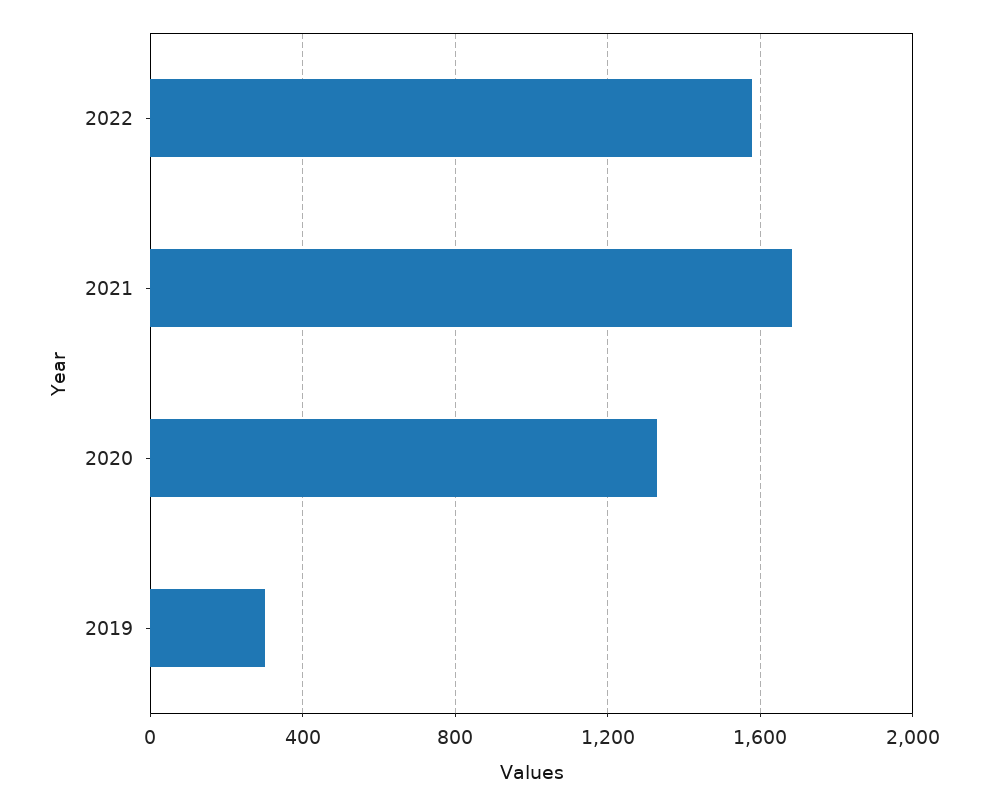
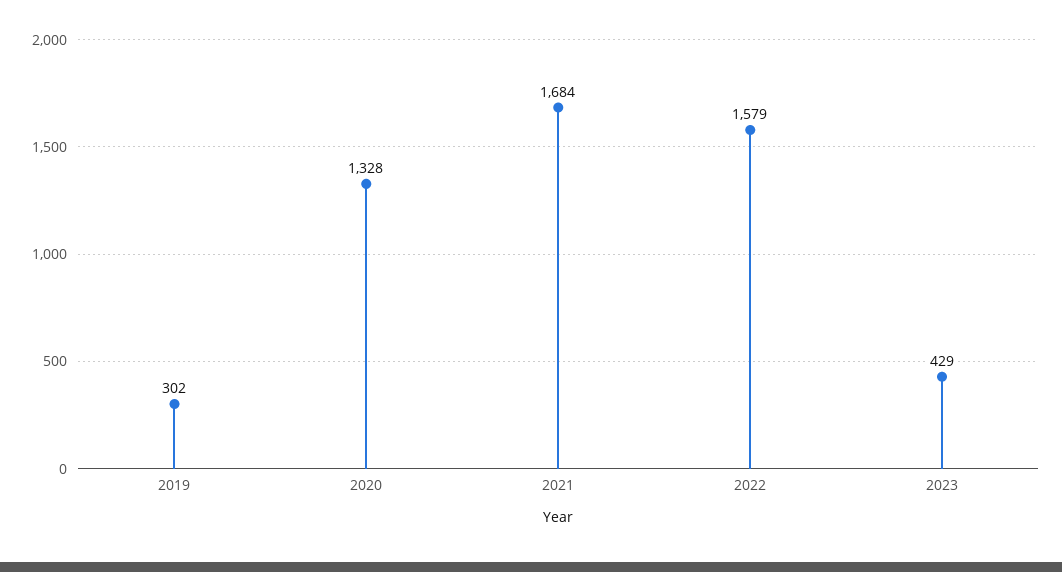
2023: none -> 429

